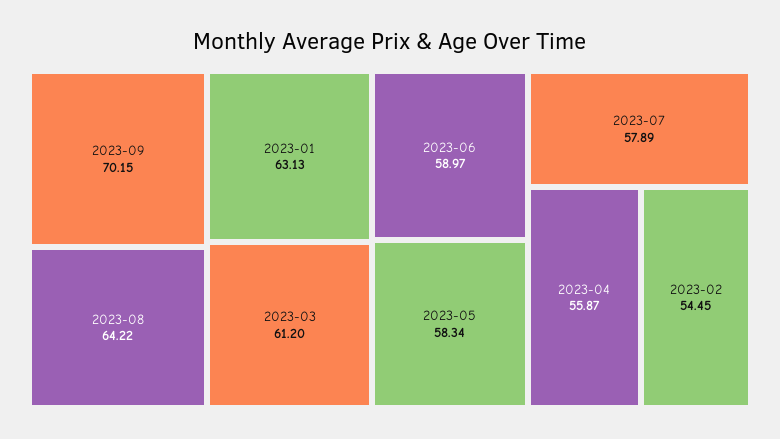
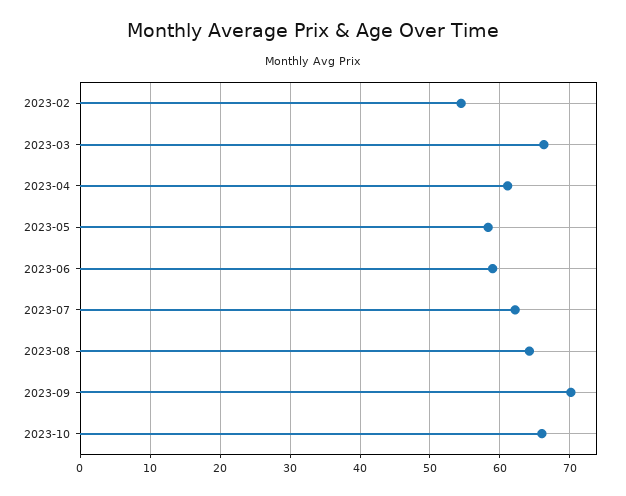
2023-01: 63.13 -> none
2023-03: 61.2 -> 66
2023-07: 57.89 -> 62
2023-04: 55.87 -> 61
2023-10: none -> 66

